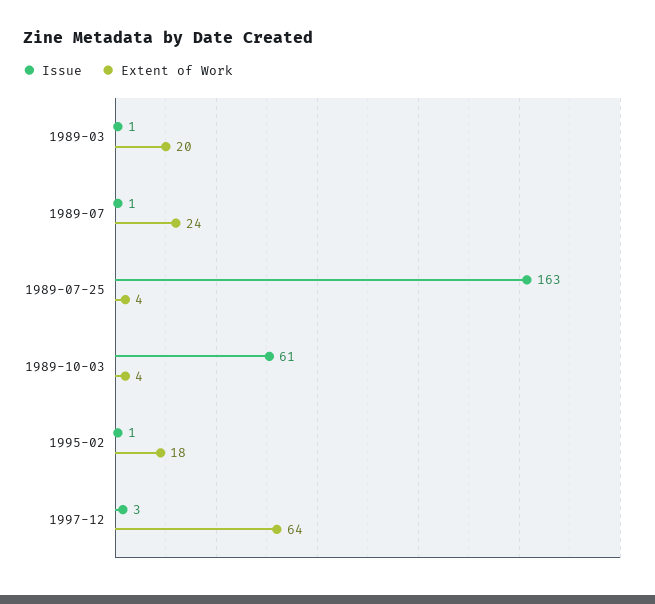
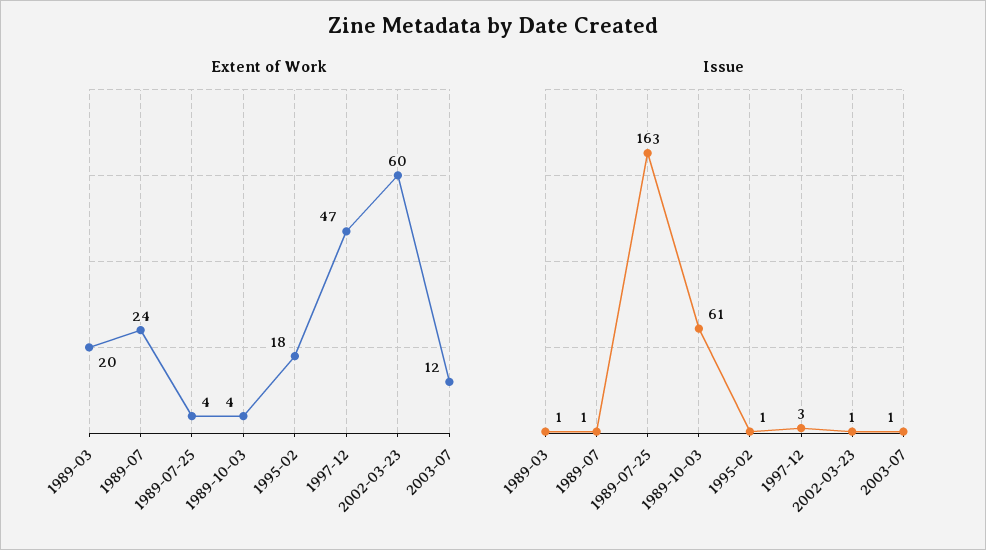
Extent of Work, 1997-12: 64 -> 47
Extent of Work, 2002-03-23: none -> 60
Extent of Work, 2003-07: none -> 12
Issue, 2002-03-23: none -> 1
Issue, 2003-07: none -> 1

